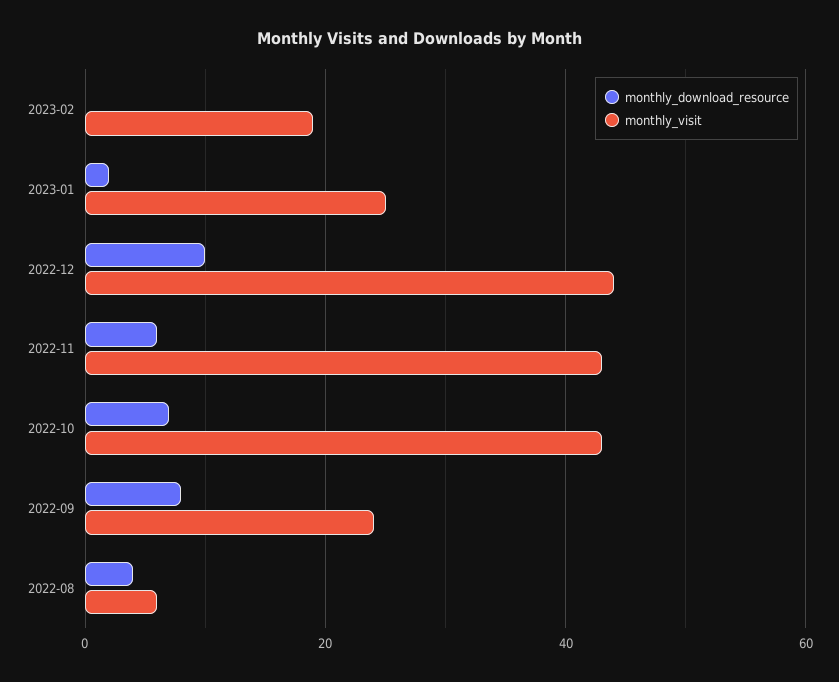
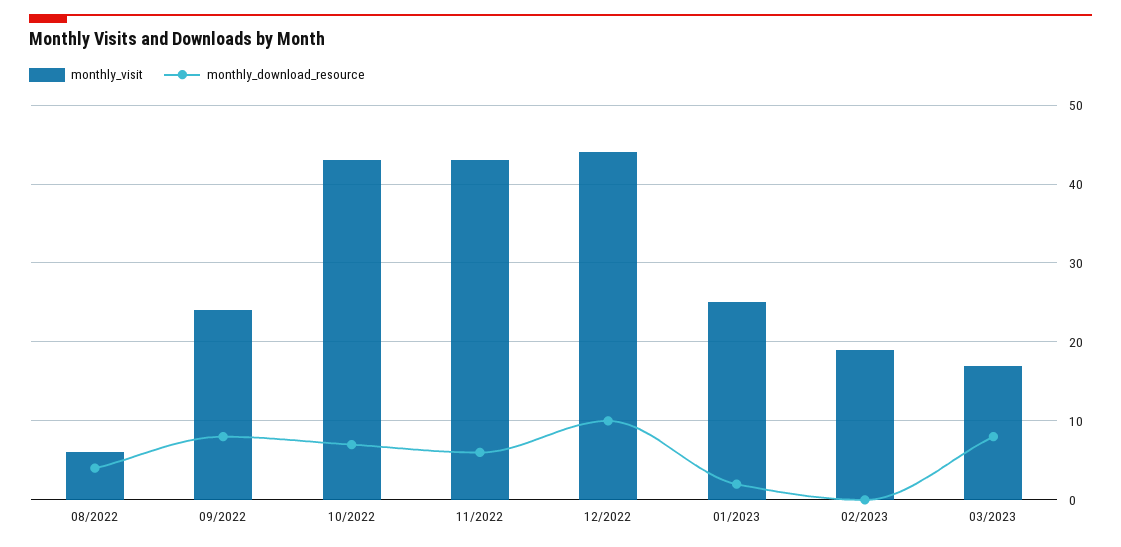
monthly_visit, 03/2023: none -> 17
monthly_download_resource, 03/2023: none -> 8

